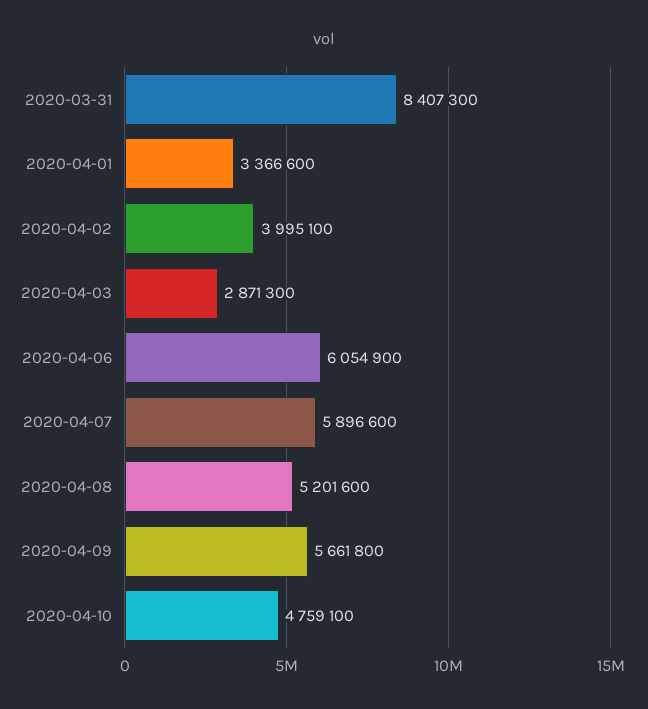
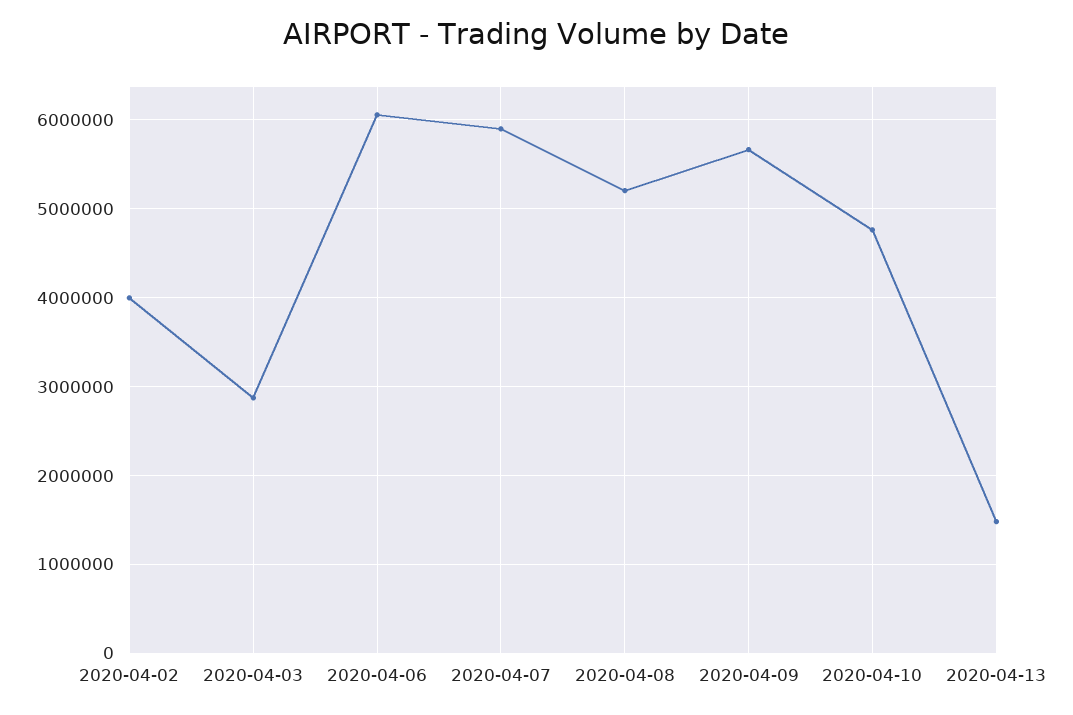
2020-03-31: 8407300 -> none
2020-04-01: 3366600 -> none
2020-04-13: none -> 1500000

